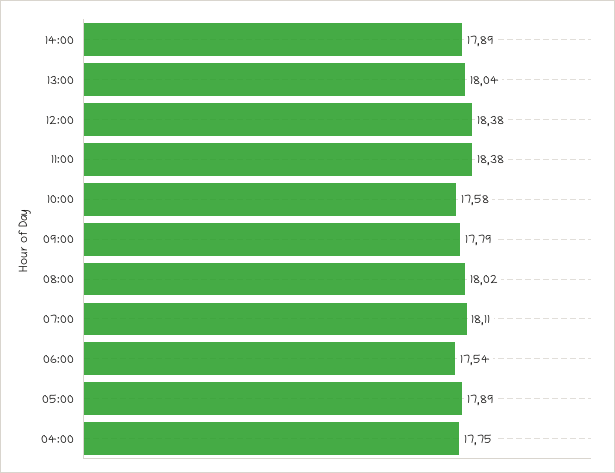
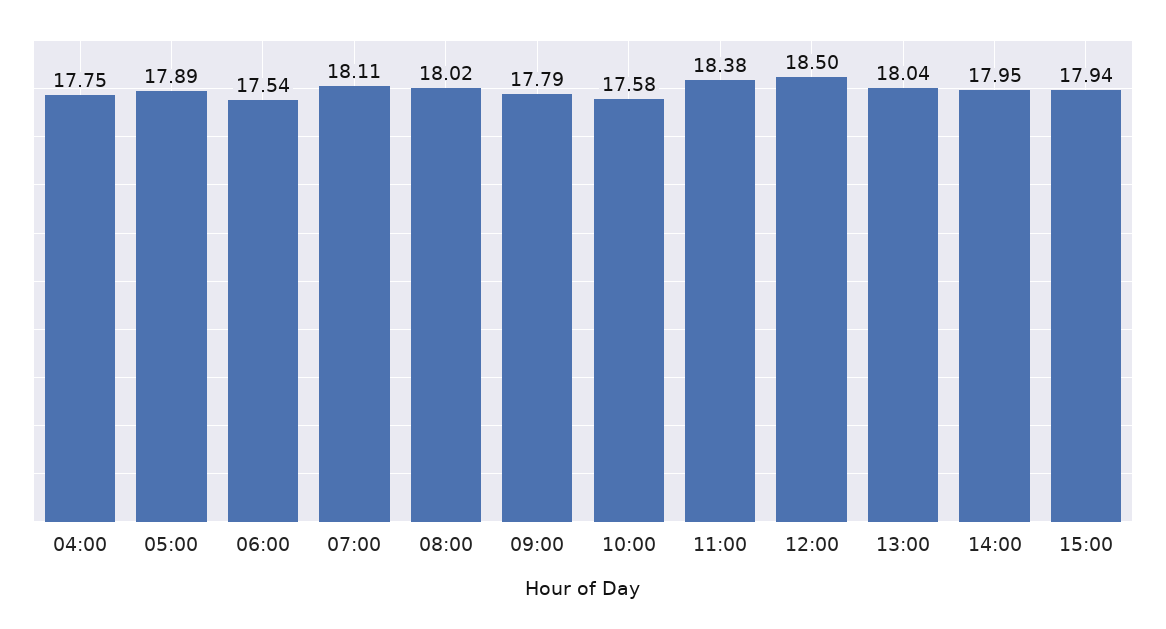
14:00: 17.89 -> 17.95
12:00: 18.38 -> 18.5
15:00: none -> 17.94

